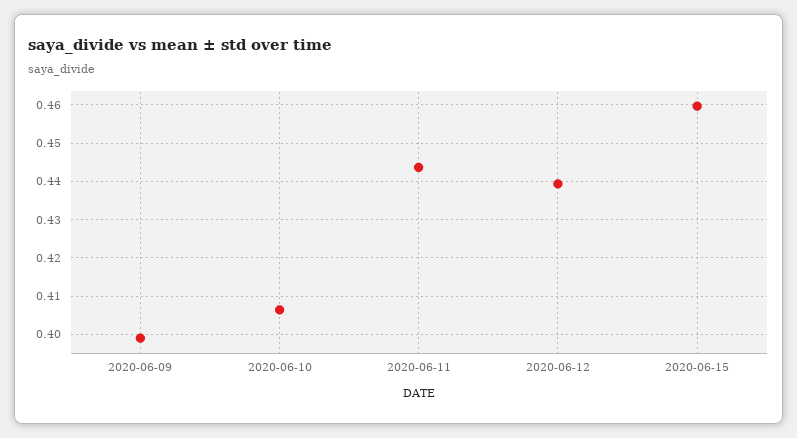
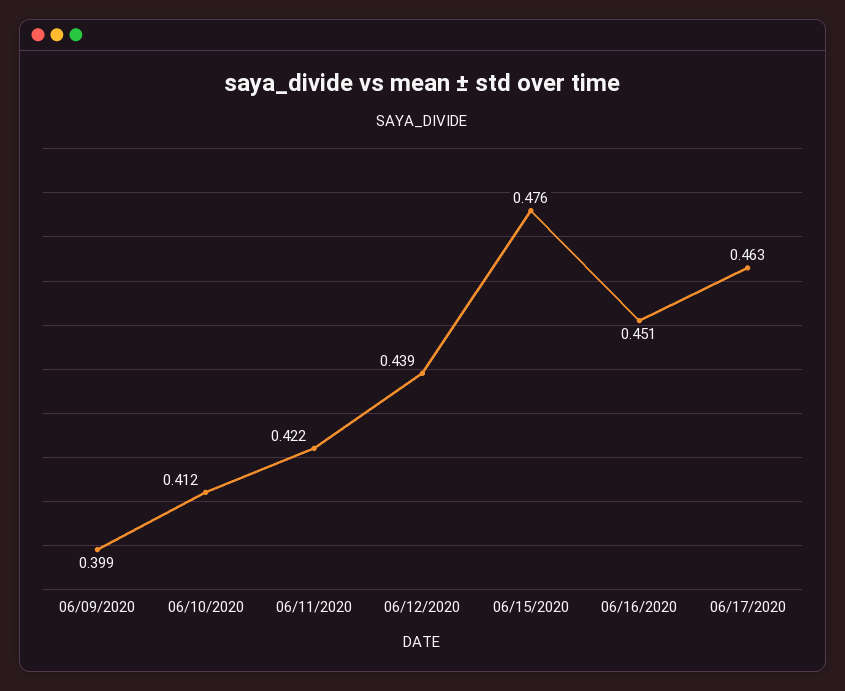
2020-06-10: 0.406 -> 0.412
2020-06-11: 0.444 -> 0.422
2020-06-15: 0.46 -> 0.476
06/16/2020: none -> 0.451
06/17/2020: none -> 0.463

